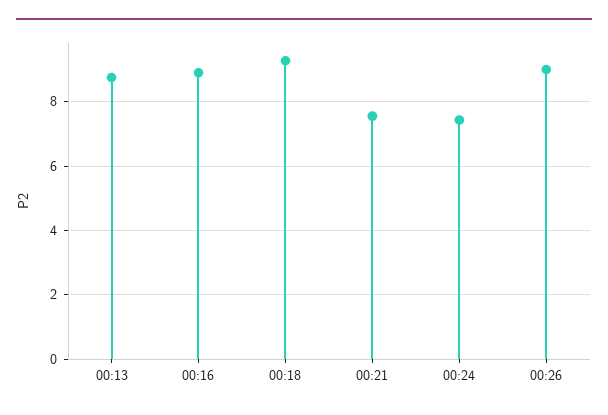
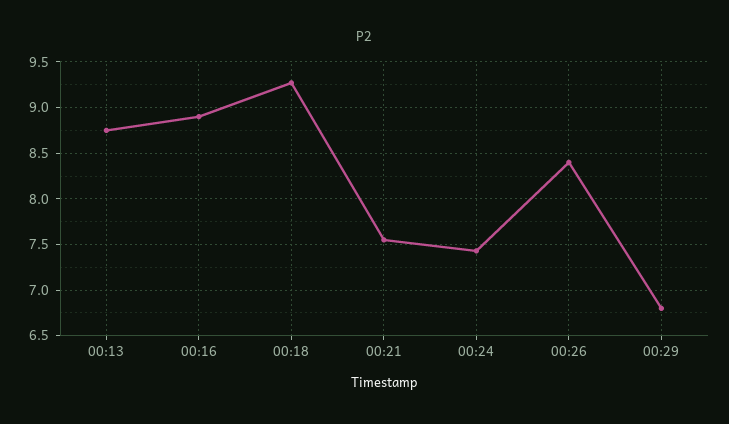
00:26: 9 -> 8.4
00:29: none -> 6.8

